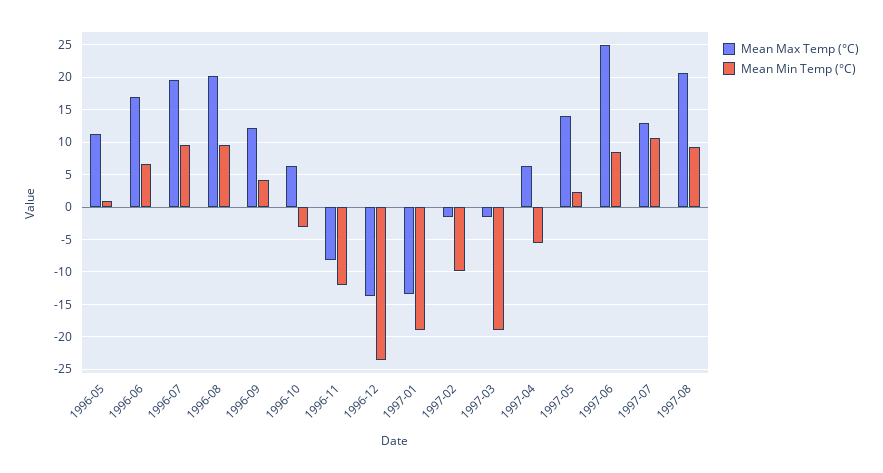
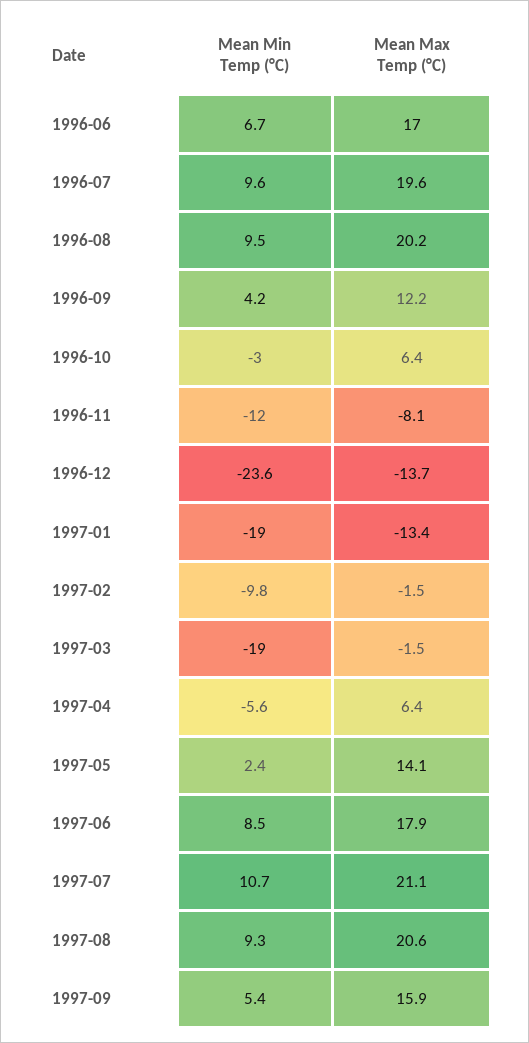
Mean Max Temp (°C), 1996-05: 11 -> none
Mean Min Temp (°C), 1996-05: 1 -> none
Mean Max Temp (°C), 1997-06: 25 -> 17.9
Mean Max Temp (°C), 1997-07: 13 -> 21.1
Mean Min Temp (°C), 1997-09: none -> 5.4
Mean Max Temp (°C), 1997-09: none -> 15.9

